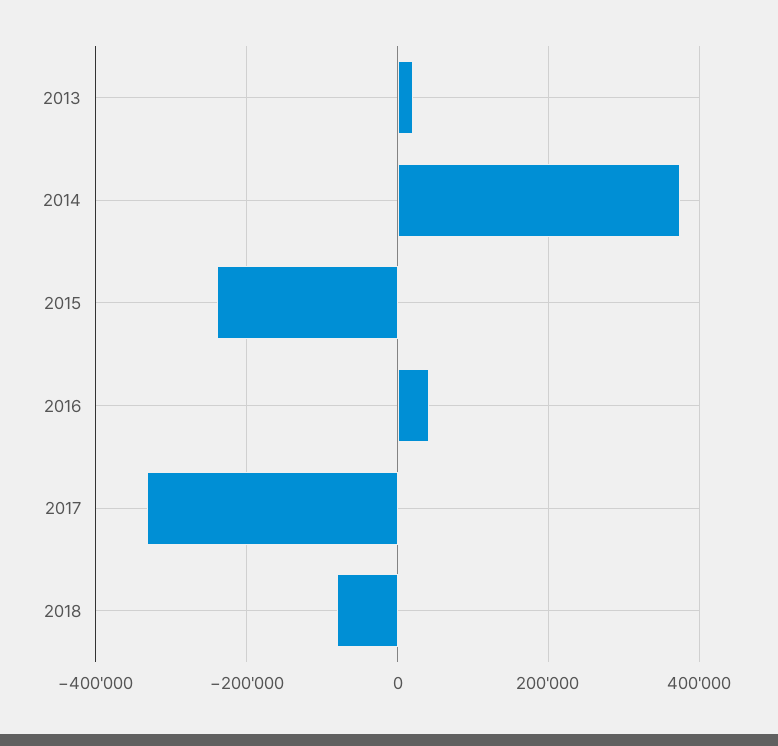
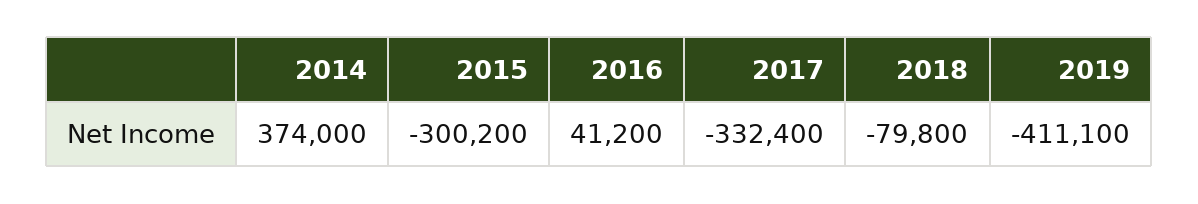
2013: 20000 -> none
2015: -240000 -> -300200
2019: none -> -411100

